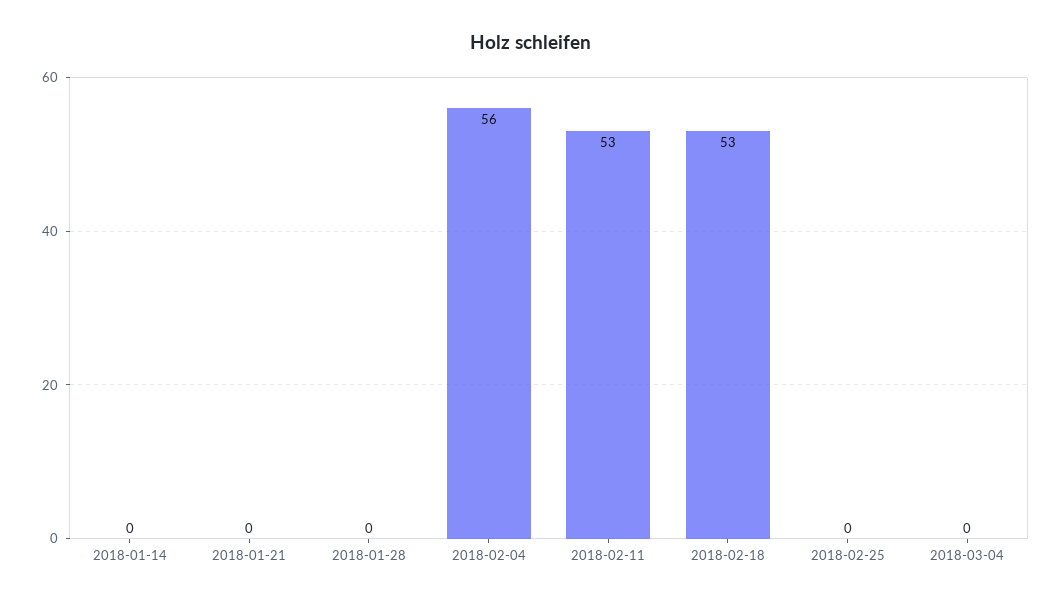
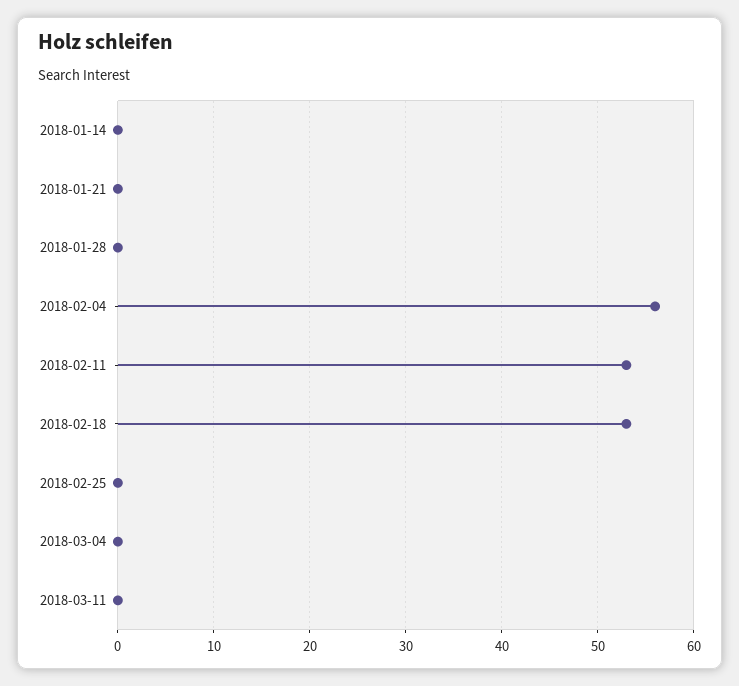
2018-03-11: none -> 0

